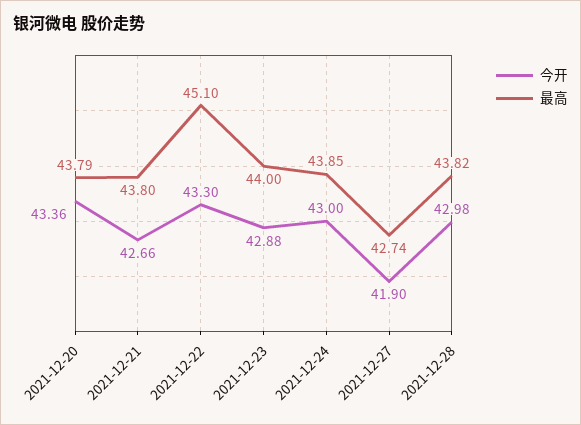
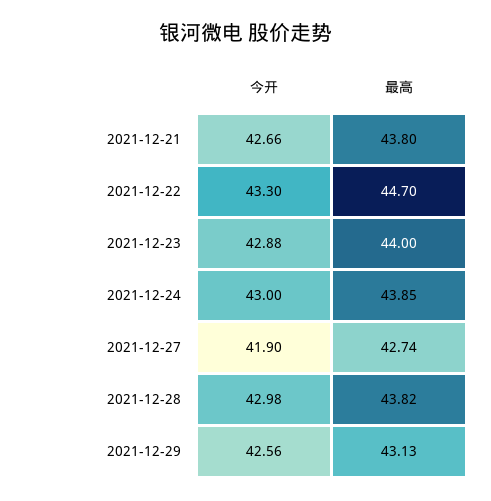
今开, 2021-12-20: 43.36 -> none
最高, 2021-12-20: 43.79 -> none
最高, 2021-12-22: 45.1 -> 44.7
今开, 2021-12-29: none -> 42.56
最高, 2021-12-29: none -> 43.13

